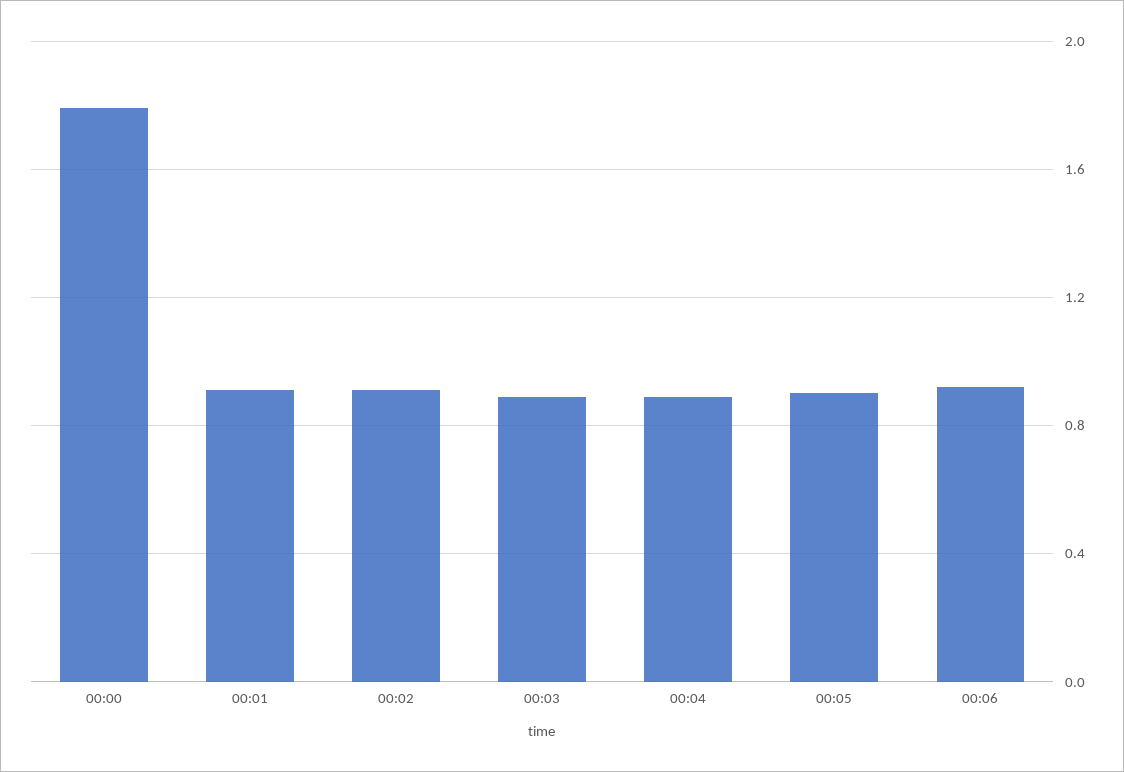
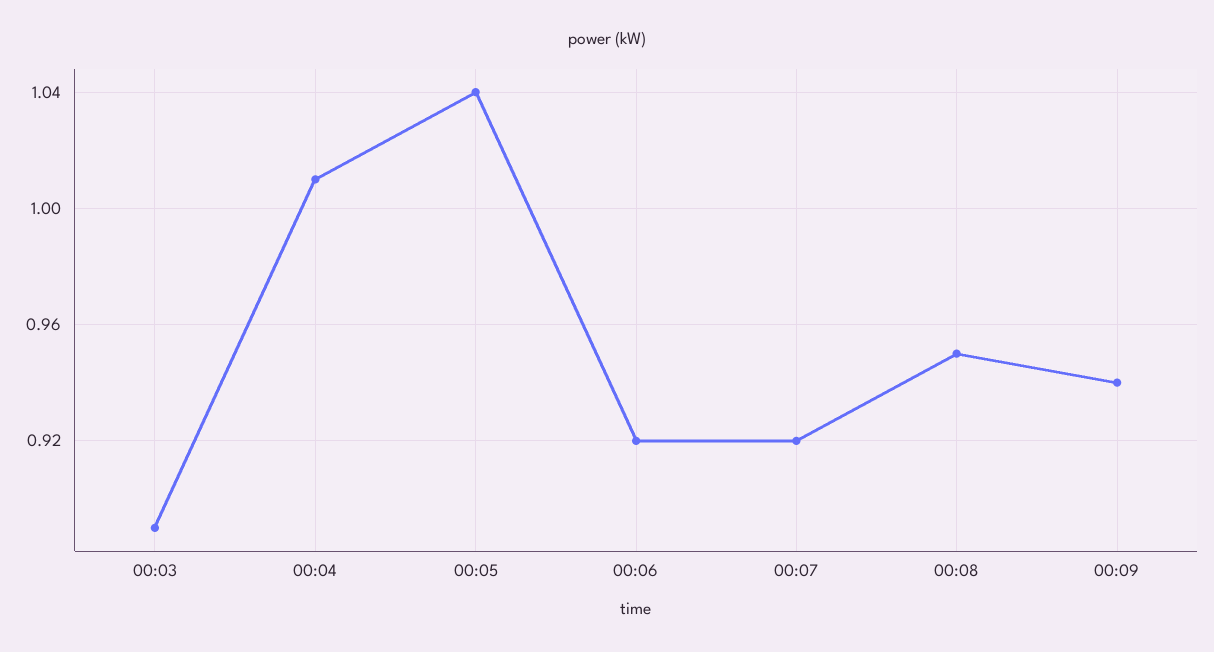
00:00: 1.8 -> none
00:01: 0.9 -> none
00:02: 0.9 -> none
00:04: 0.9 -> 1.01
00:05: 0.9 -> 1.04
00:07: none -> 0.92
00:08: none -> 0.95
00:09: none -> 0.94

